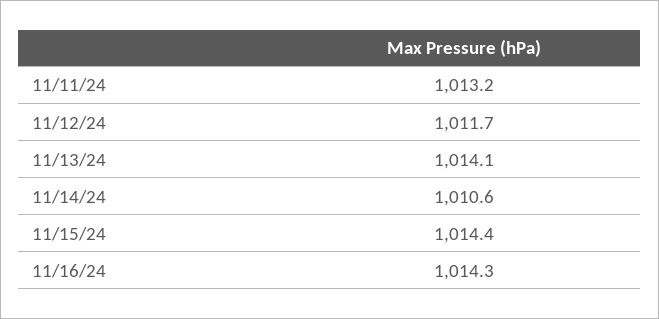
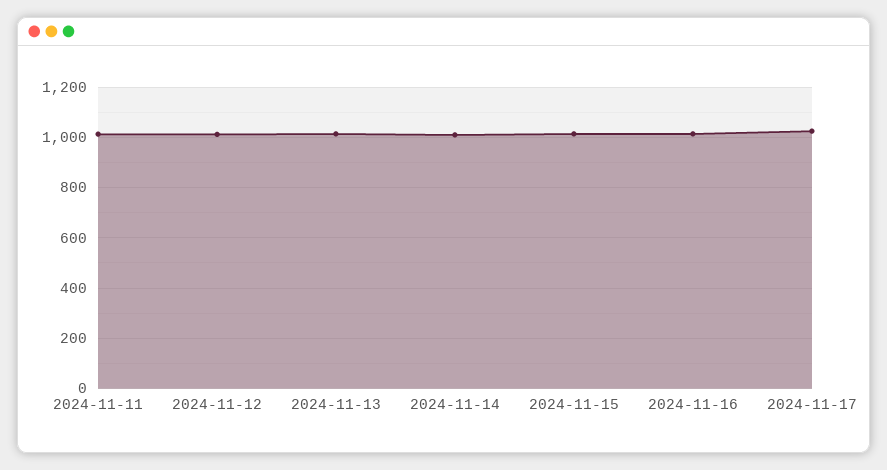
2024-11-17: none -> 1025

